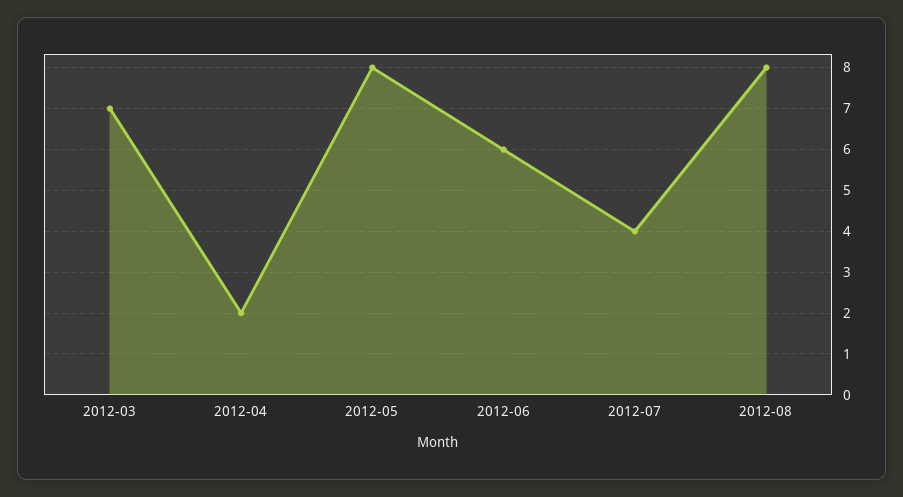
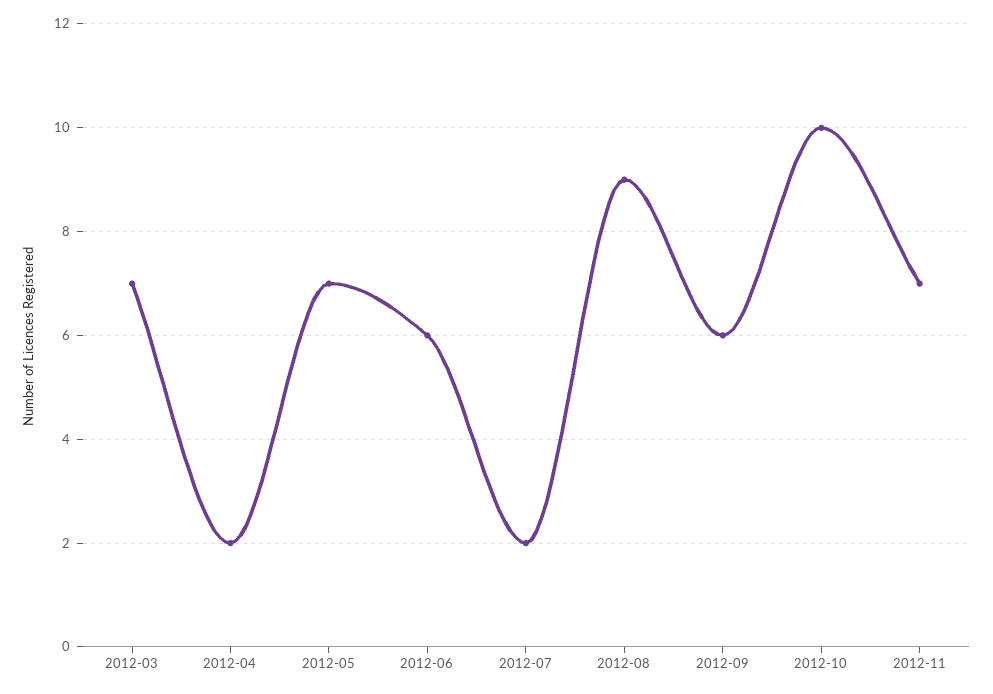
2012-05: 8 -> 7
2012-07: 4 -> 2
2012-08: 8 -> 9
2012-09: none -> 6
2012-10: none -> 10
2012-11: none -> 7

